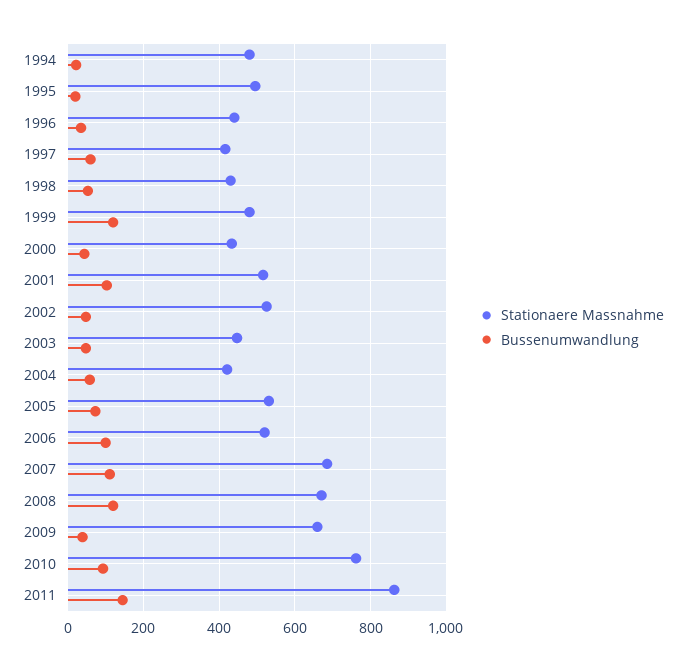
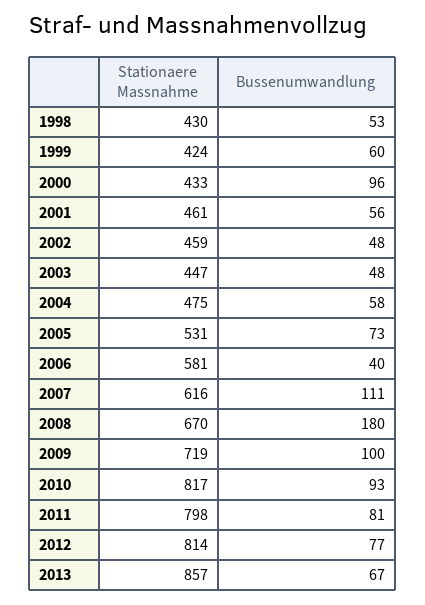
Stationaere Massnahme, 1994: 480 -> none
Bussenumwandlung, 1994: 20 -> none
Stationaere Massnahme, 1995: 500 -> none
Bussenumwandlung, 1995: 20 -> none
Stationaere Massnahme, 1996: 440 -> none
Bussenumwandlung, 1996: 40 -> none
Stationaere Massnahme, 1997: 420 -> none
Bussenumwandlung, 1997: 60 -> none
Stationaere Massnahme, 1999: 480 -> 424
Bussenumwandlung, 1999: 120 -> 60
Bussenumwandlung, 2000: 40 -> 96
Stationaere Massnahme, 2001: 520 -> 461
Bussenumwandlung, 2001: 100 -> 56
Stationaere Massnahme, 2002: 520 -> 459
Stationaere Massnahme, 2004: 420 -> 475
Stationaere Massnahme, 2006: 520 -> 581
Bussenumwandlung, 2006: 100 -> 40
Stationaere Massnahme, 2007: 680 -> 616
Bussenumwandlung, 2008: 120 -> 180
Stationaere Massnahme, 2009: 660 -> 719
Bussenumwandlung, 2009: 40 -> 100
Stationaere Massnahme, 2010: 760 -> 817
Stationaere Massnahme, 2011: 860 -> 798
Bussenumwandlung, 2011: 140 -> 81
Stationaere Massnahme, 2012: none -> 814
Bussenumwandlung, 2012: none -> 77
Stationaere Massnahme, 2013: none -> 857
Bussenumwandlung, 2013: none -> 67

